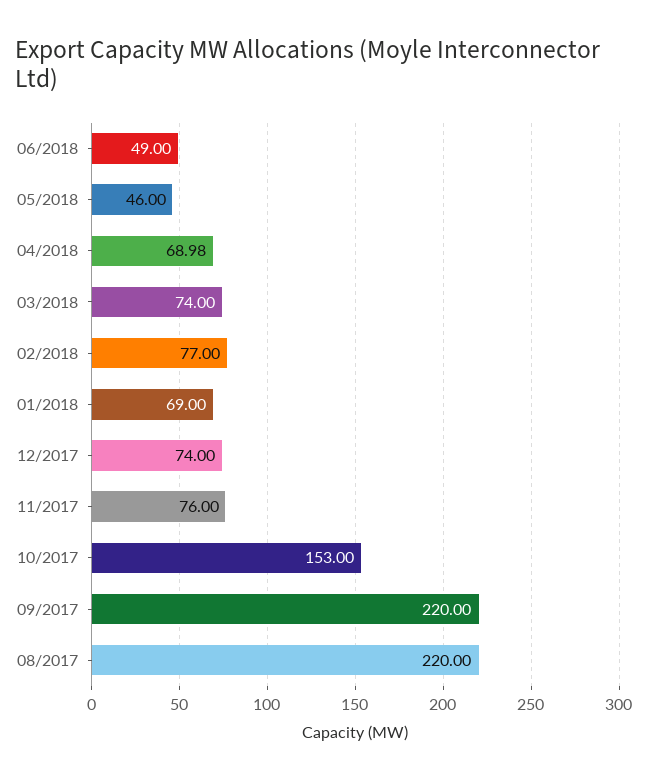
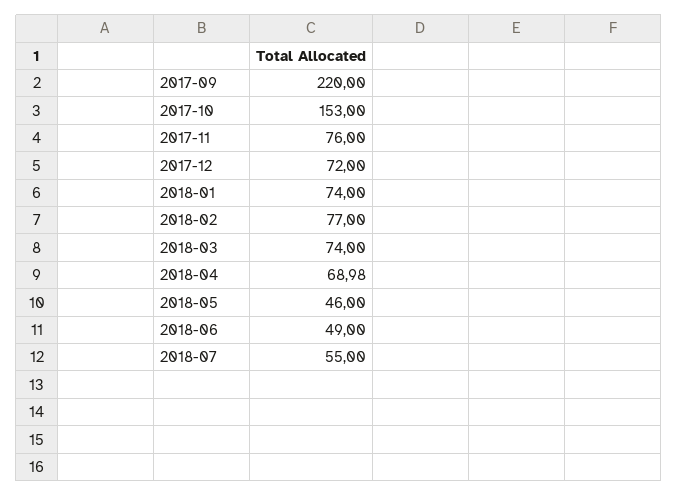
01/2018: 69 -> 74
12/2017: 74 -> 72
08/2017: 220 -> none
2018-07: none -> 55

